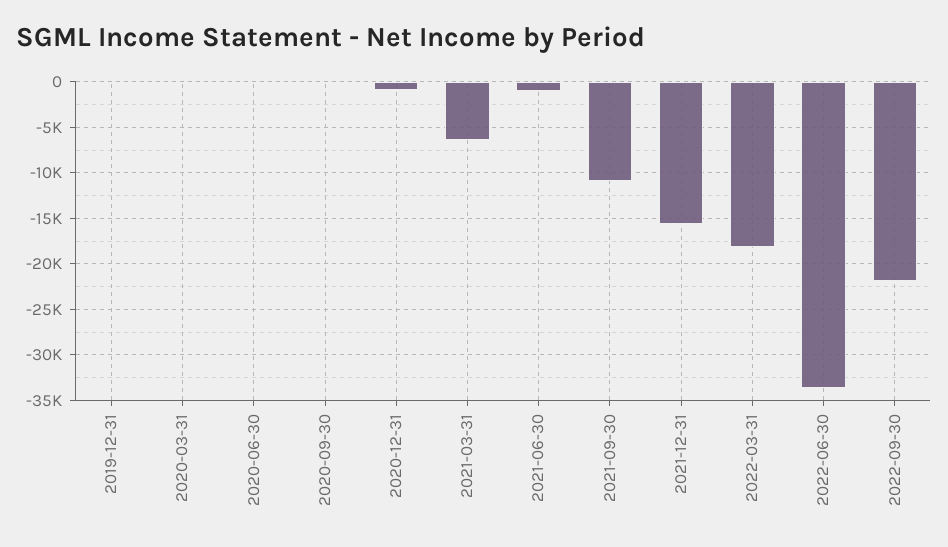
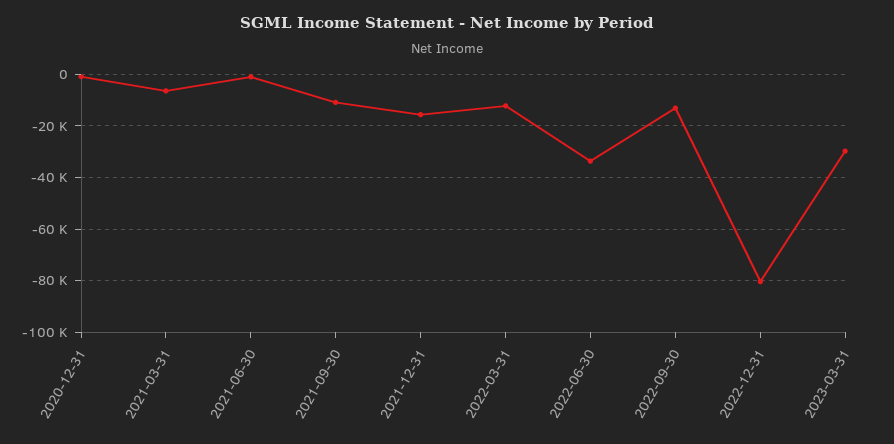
2019-12-31: 0 -> none
2020-03-31: 0 -> none
2020-06-30: 0 -> none
2020-09-30: 0 -> none
2022-03-31: -18000 -> -12500
2022-09-30: -22000 -> -12500
2022-12-31: none -> -80000
2023-03-31: none -> -30000

